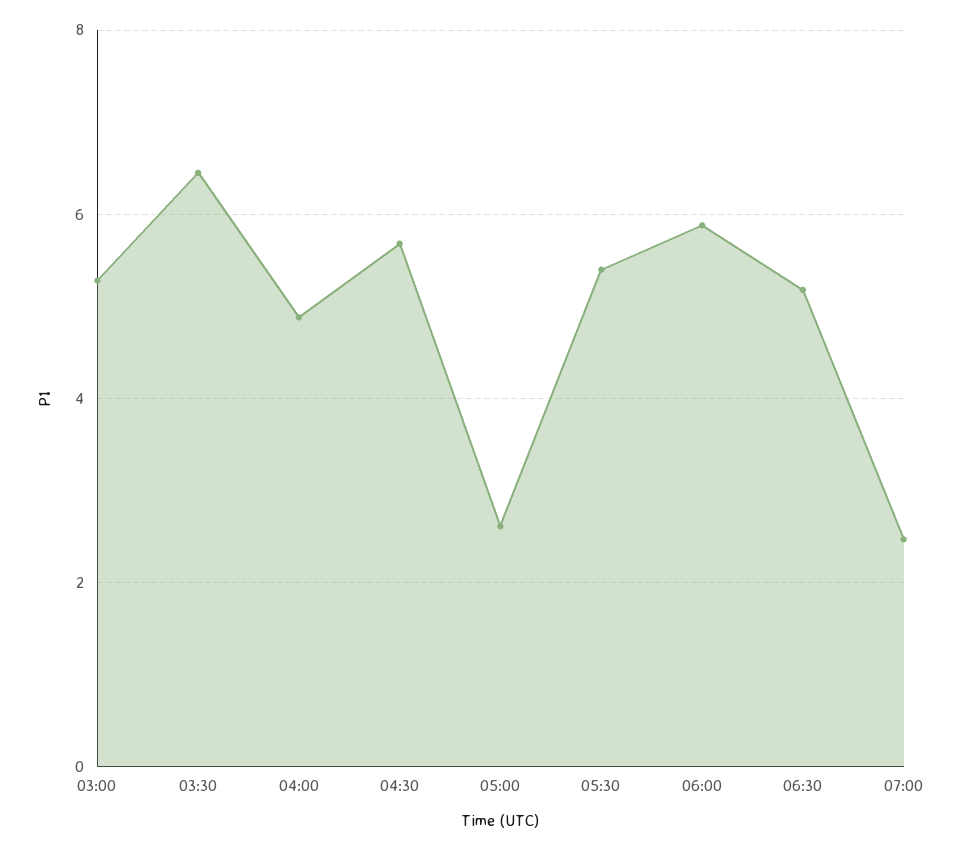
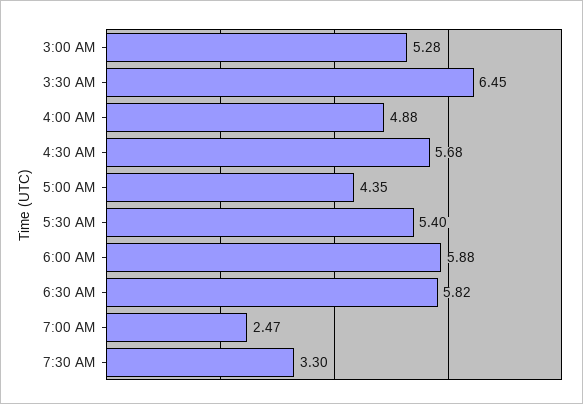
05:00: 2.6 -> 4.35
06:30: 5.2 -> 5.82
7:30 AM: none -> 3.3

